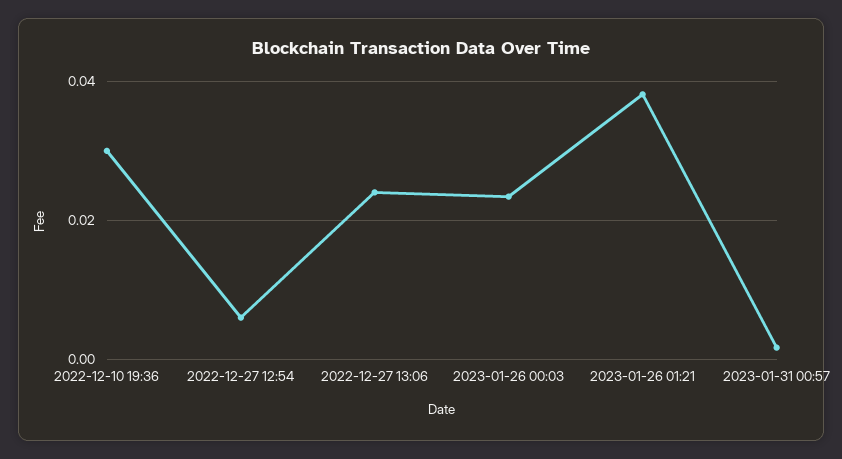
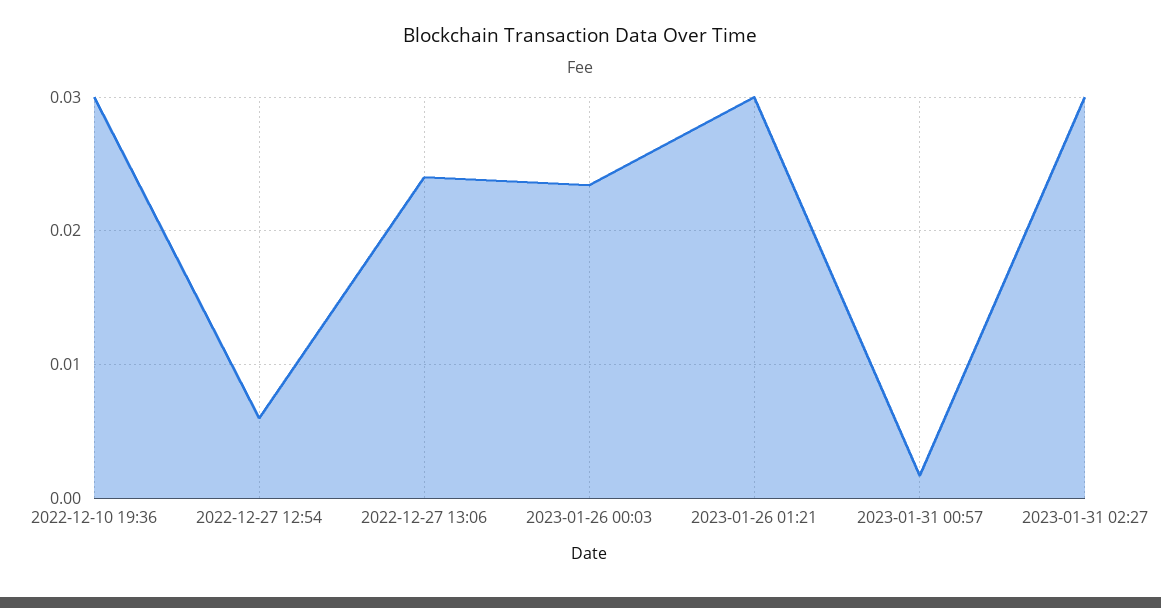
2023-01-26 01:21: 0.038 -> 0.03
2023-01-31 02:27: none -> 0.03

